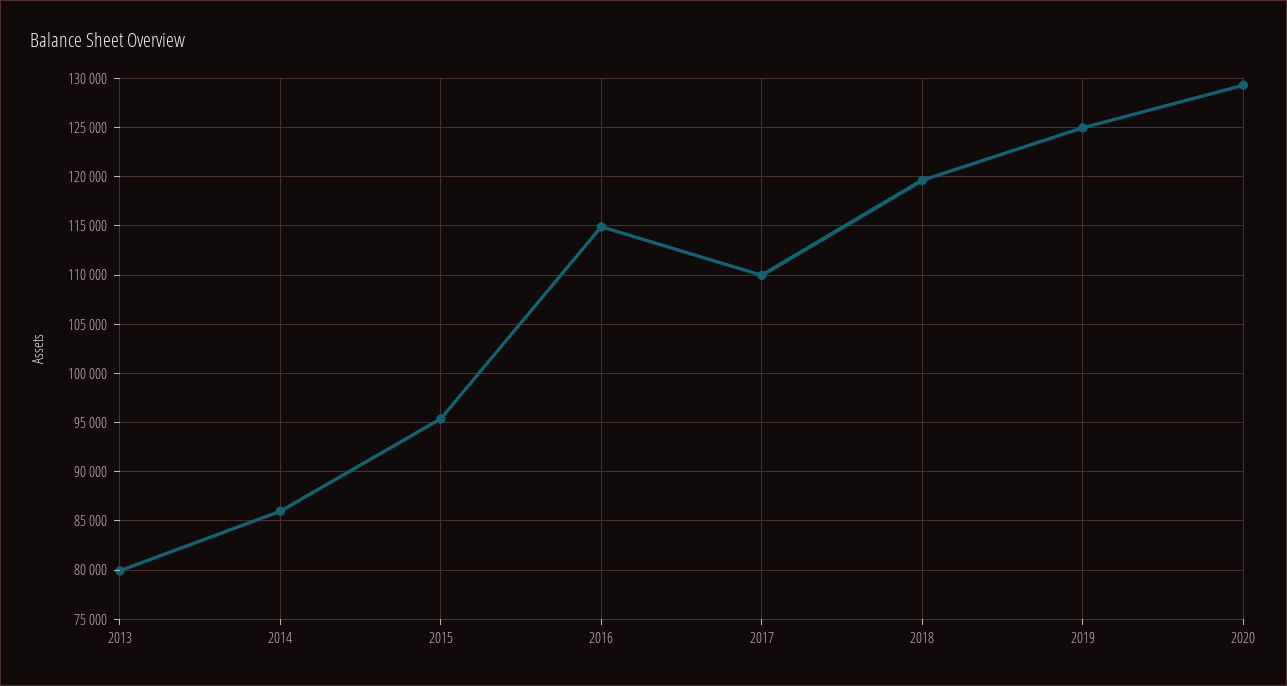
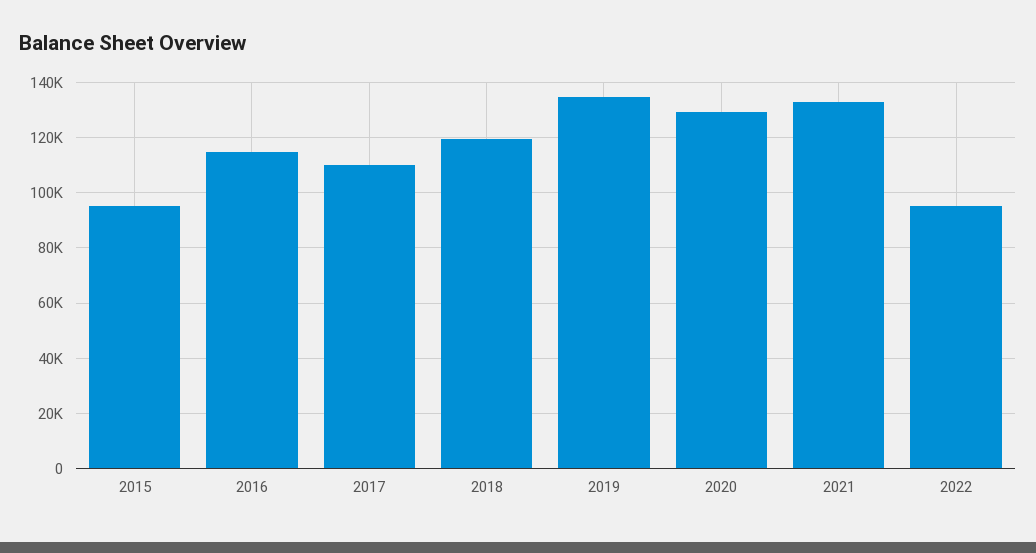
2013: 80000 -> none
2014: 86000 -> none
2019: 125000 -> 135000
2021: none -> 132500
2022: none -> 95000

